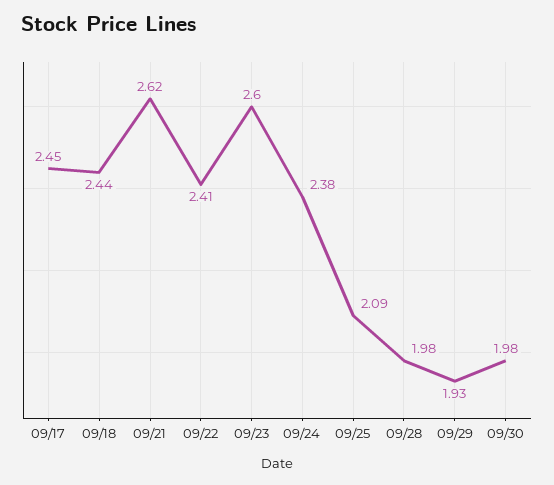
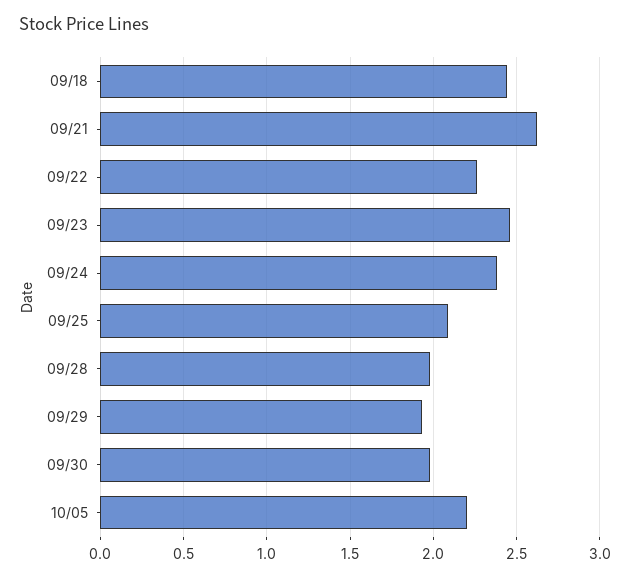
09/17: 2.45 -> none
09/22: 2.41 -> 2.25
09/23: 2.6 -> 2.45
10/05: none -> 2.2

